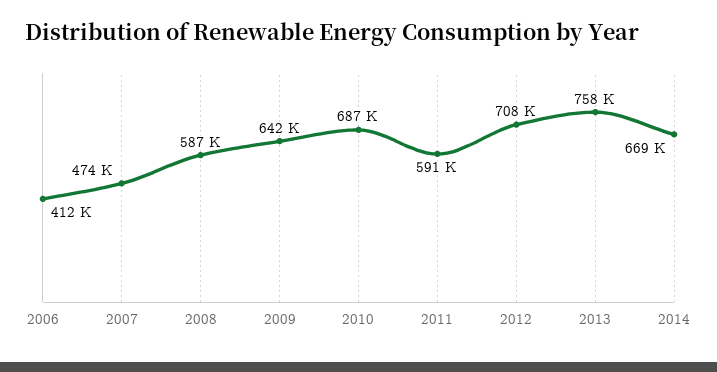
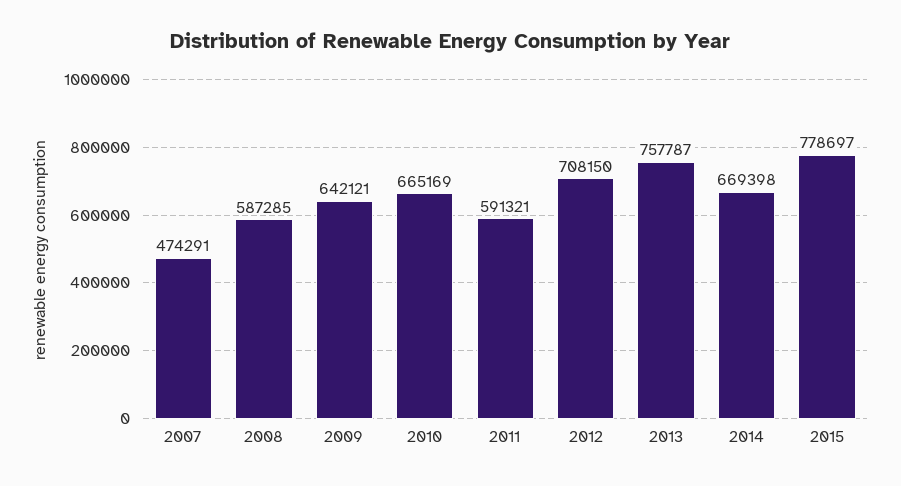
2006: 412000 -> none
2010: 687000 -> 665169
2015: none -> 778697

